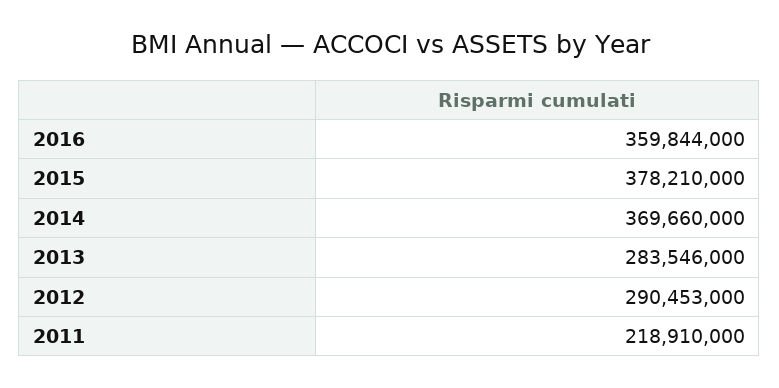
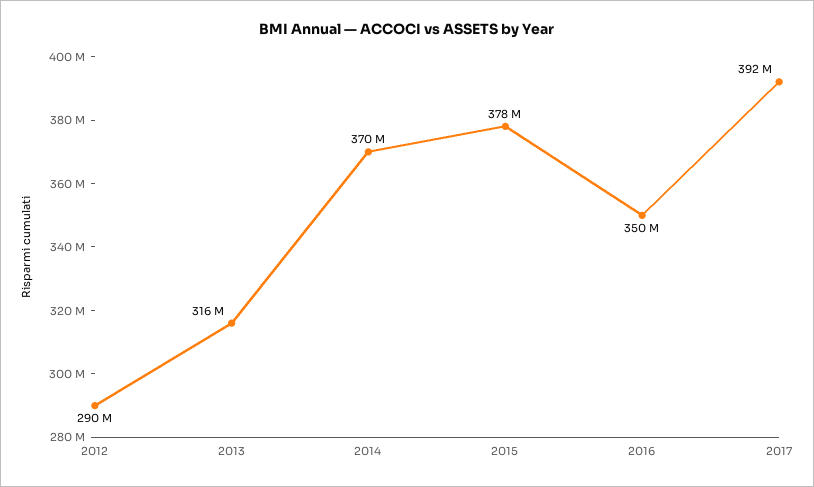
2016: 359844000 -> 350000000
2013: 283546000 -> 316000000
2011: 218910000 -> none
2017: none -> 392000000

